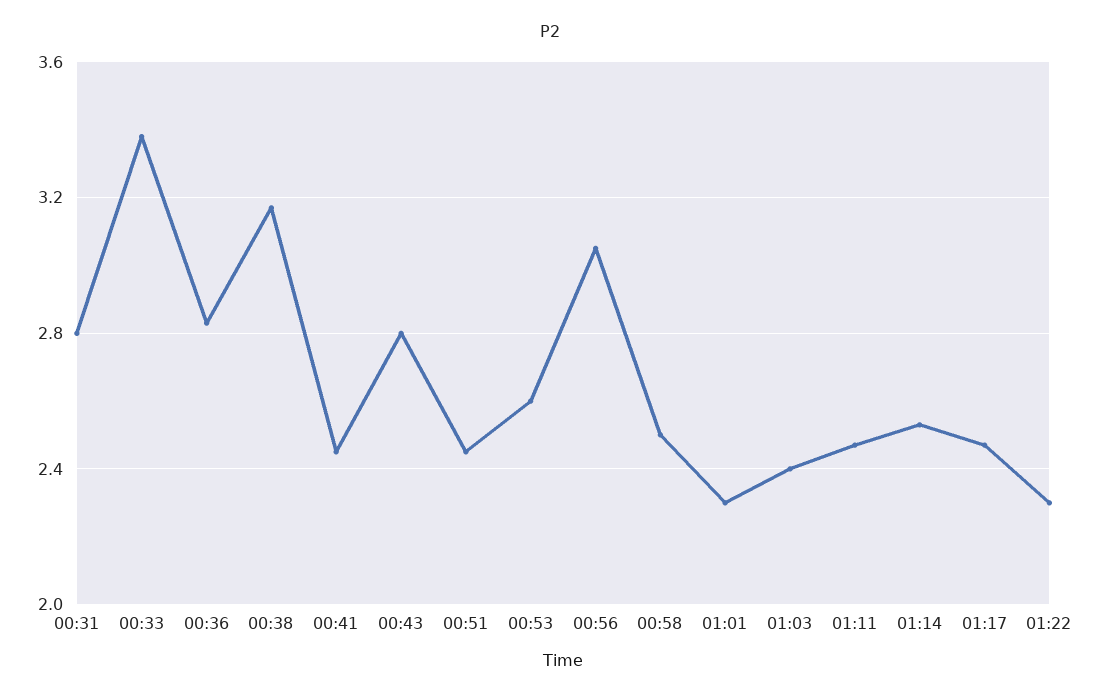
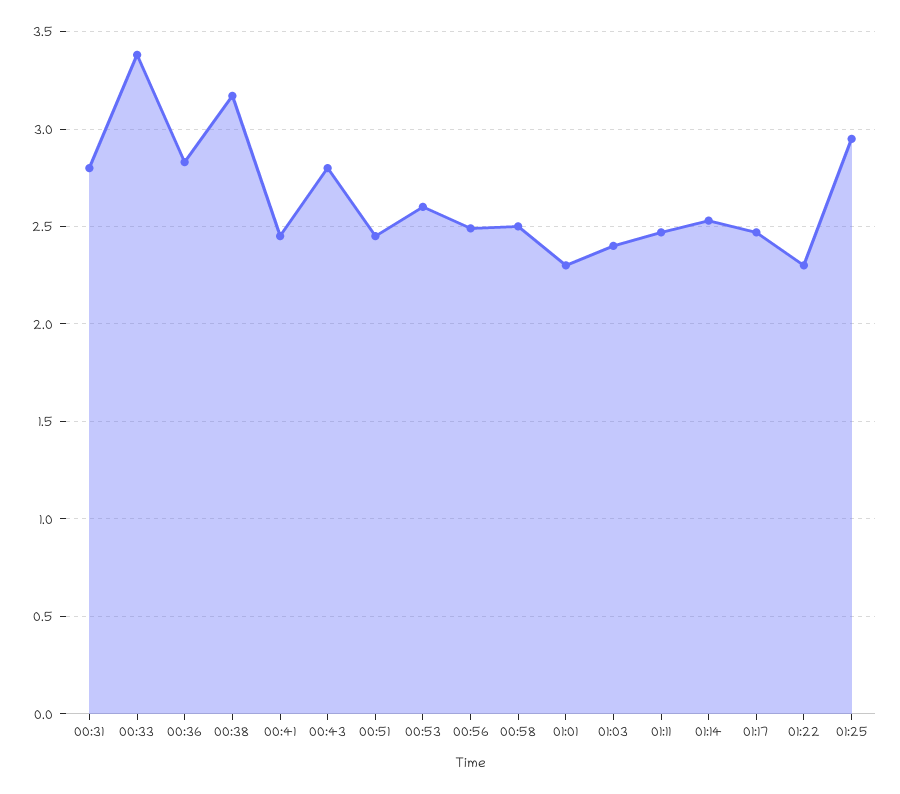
00:56: 3.05 -> 2.5
01:25: none -> 2.95

